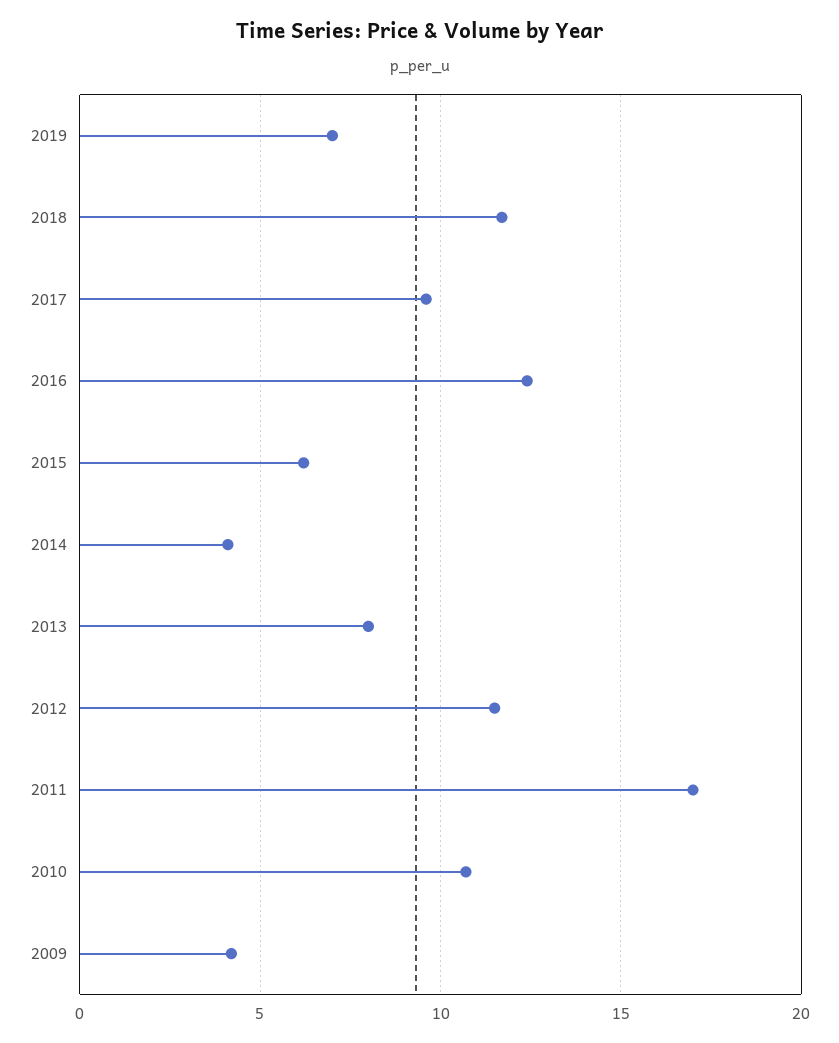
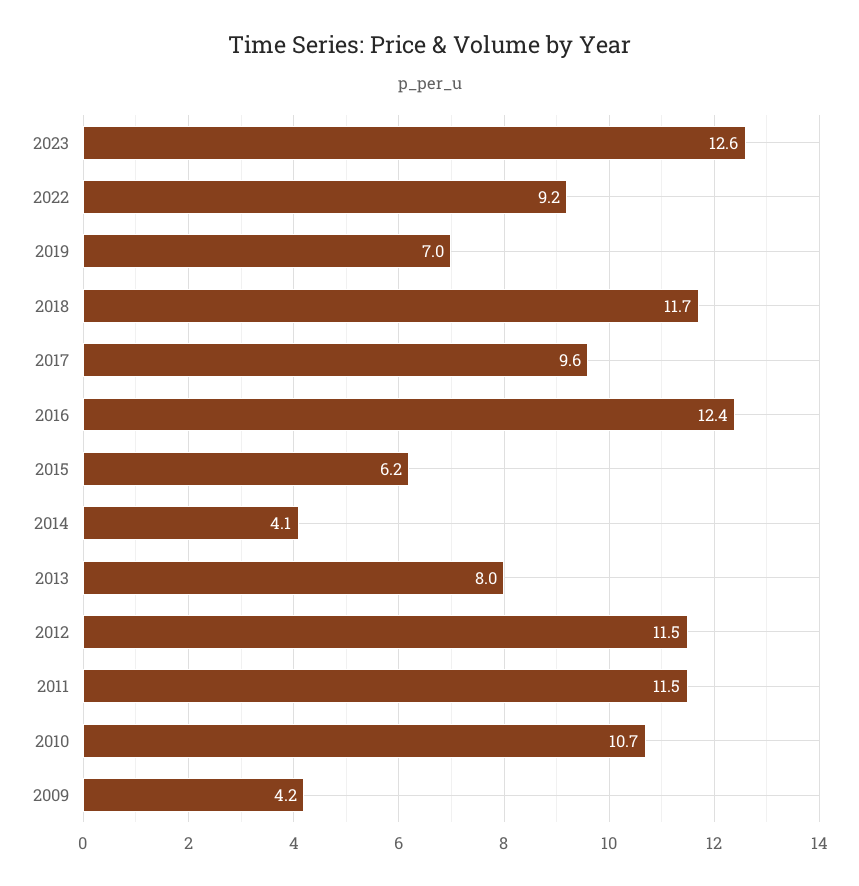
2011: 17 -> 11.5
2023: none -> 12.6
2022: none -> 9.2

